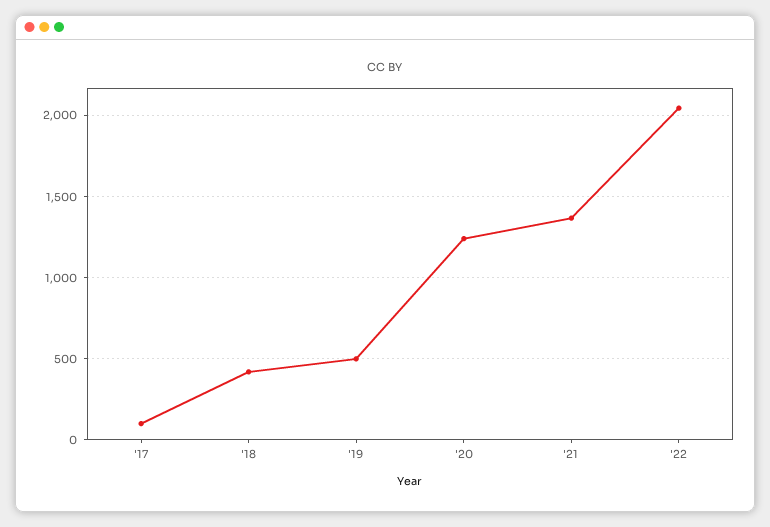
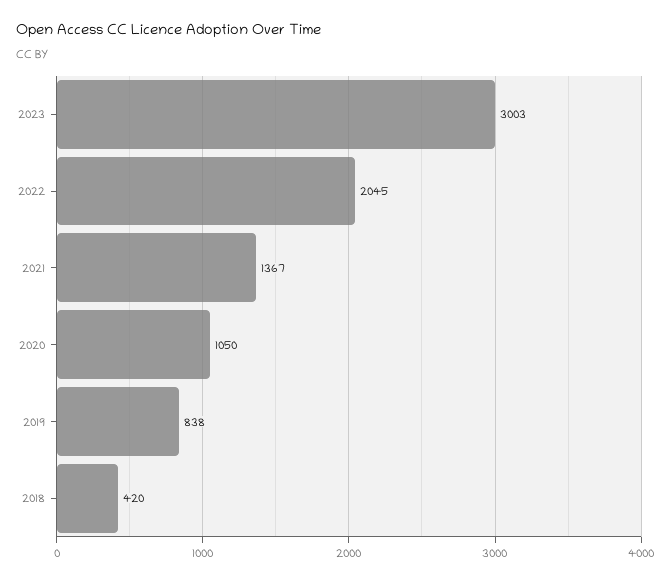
'17: 100 -> none
'19: 500 -> 838
'20: 1250 -> 1050
2023: none -> 3003

